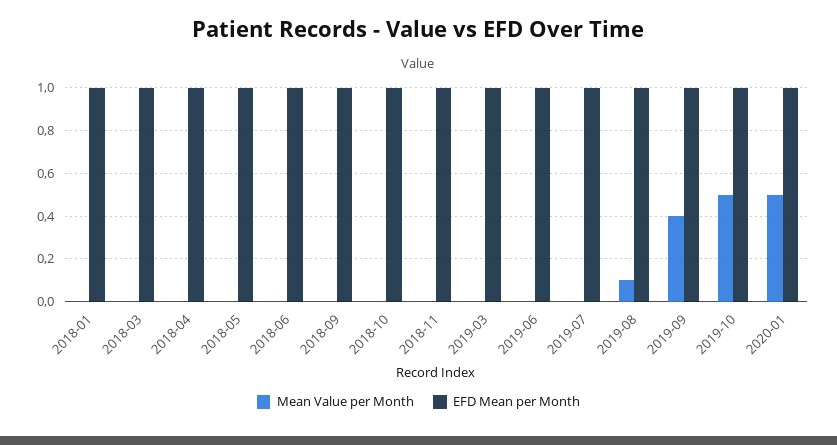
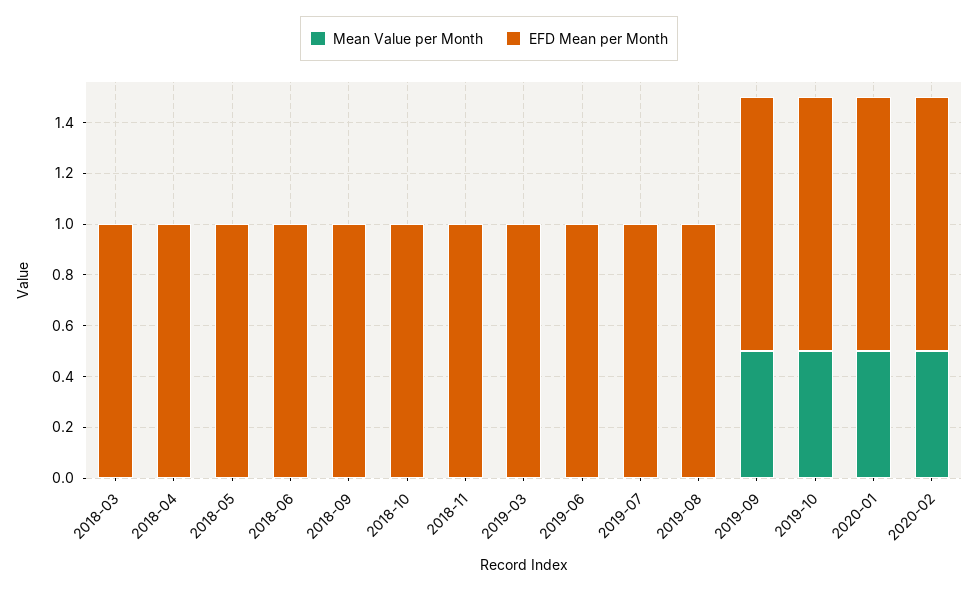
Mean Value per Month, 2018-01: 0 -> none
EFD Mean per Month, 2018-01: 1 -> none
Mean Value per Month, 2019-08: 0.1 -> 0
Mean Value per Month, 2019-09: 0.4 -> 0.5
Mean Value per Month, 2020-02: none -> 0.5
EFD Mean per Month, 2020-02: none -> 1

